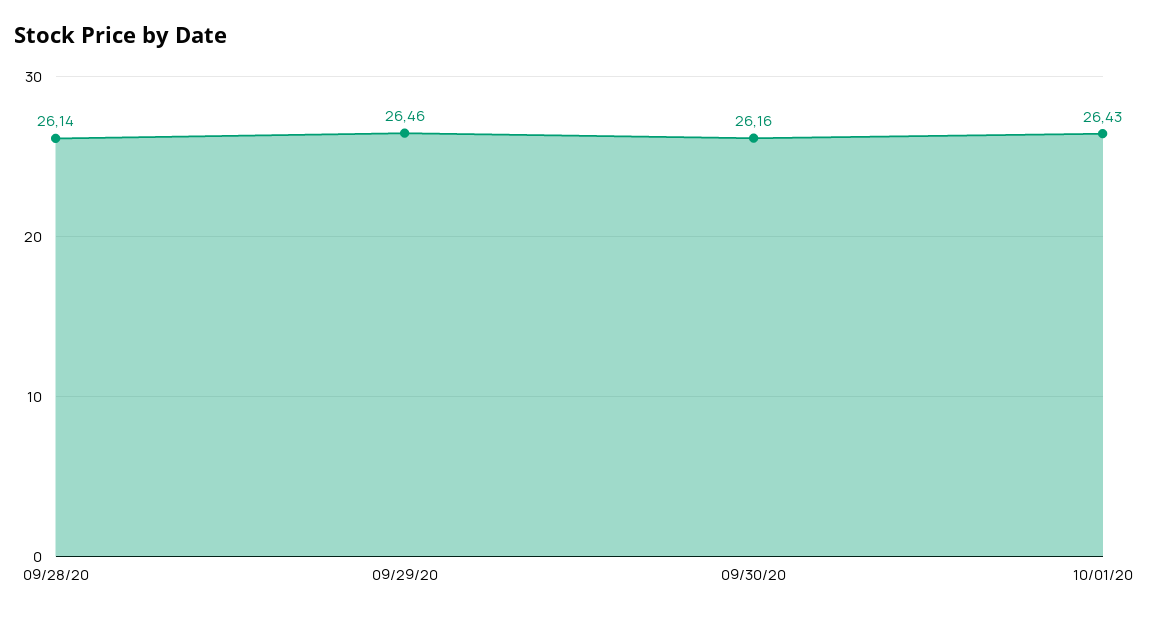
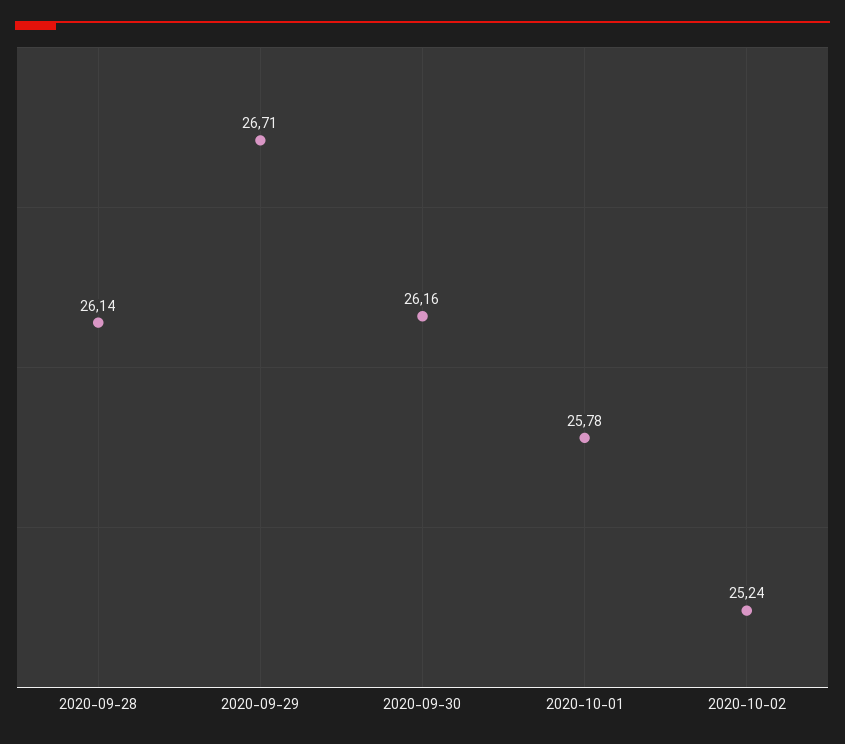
09/29/20: 26.46 -> 26.71
10/01/20: 26.43 -> 25.78
2020-10-02: none -> 25.24

